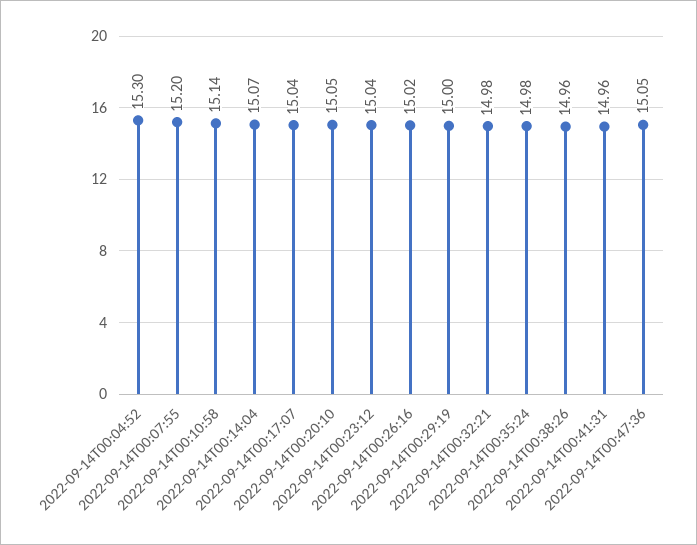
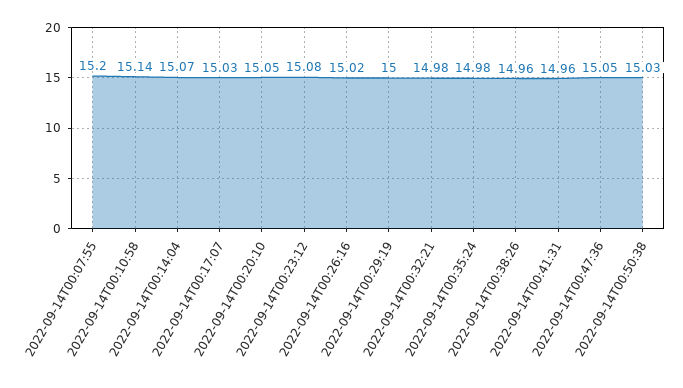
2022-09-14T00:04:52: 15.3 -> none
2022-09-14T00:17:07: 15.04 -> 15.03
2022-09-14T00:23:12: 15.04 -> 15.08
2022-09-14T00:50:38: none -> 15.03

